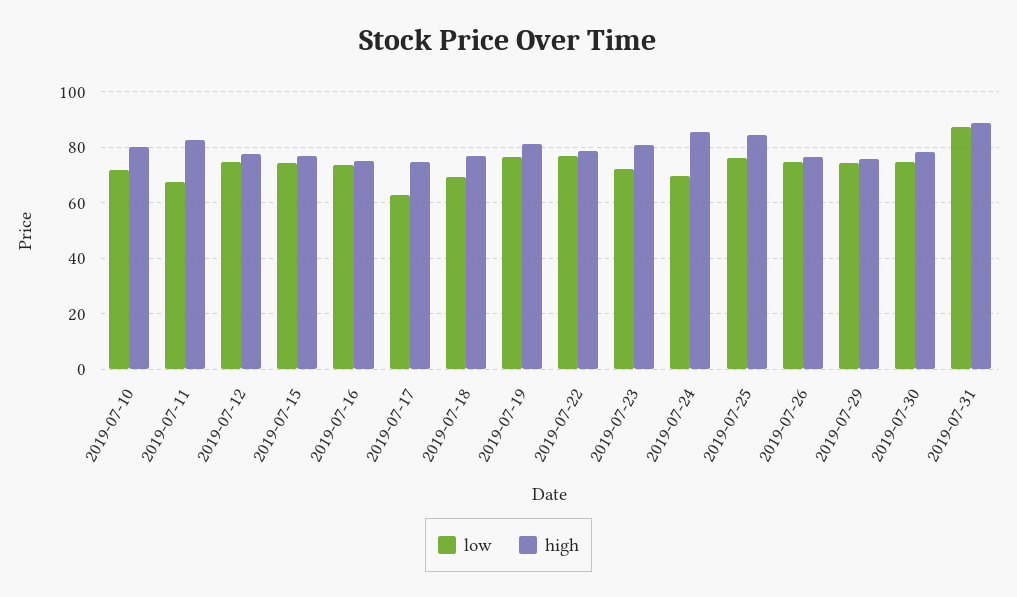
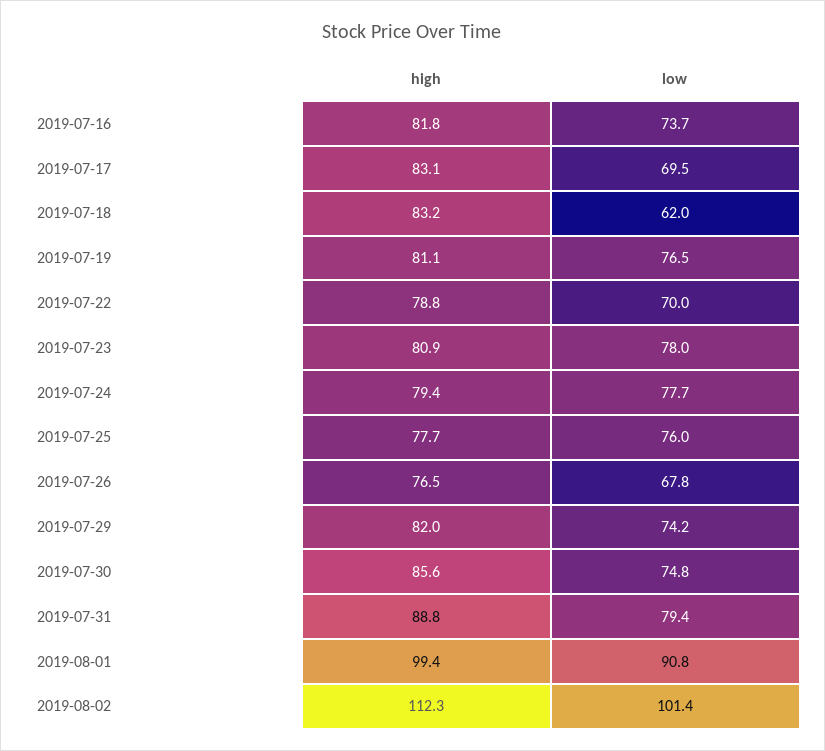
low, 2019-07-10: 72.5 -> none
high, 2019-07-10: 80 -> none
low, 2019-07-11: 67.5 -> none
high, 2019-07-11: 82.5 -> none
low, 2019-07-12: 75 -> none
high, 2019-07-12: 77.5 -> none
low, 2019-07-15: 75 -> none
high, 2019-07-15: 77.5 -> none
high, 2019-07-16: 75 -> 81.8
low, 2019-07-17: 62.5 -> 69.5
high, 2019-07-17: 75 -> 83.1
low, 2019-07-18: 70 -> 62
high, 2019-07-18: 77.5 -> 83.2
low, 2019-07-22: 77.5 -> 70
low, 2019-07-23: 72.5 -> 78
low, 2019-07-24: 70 -> 77.7
high, 2019-07-24: 85 -> 79.4
high, 2019-07-25: 85 -> 77.7
low, 2019-07-26: 75 -> 67.8
high, 2019-07-29: 75 -> 82
high, 2019-07-30: 77.5 -> 85.6
low, 2019-07-31: 87.5 -> 79.4
high, 2019-08-01: none -> 99.4
low, 2019-08-01: none -> 90.8
high, 2019-08-02: none -> 112.3
low, 2019-08-02: none -> 101.4

